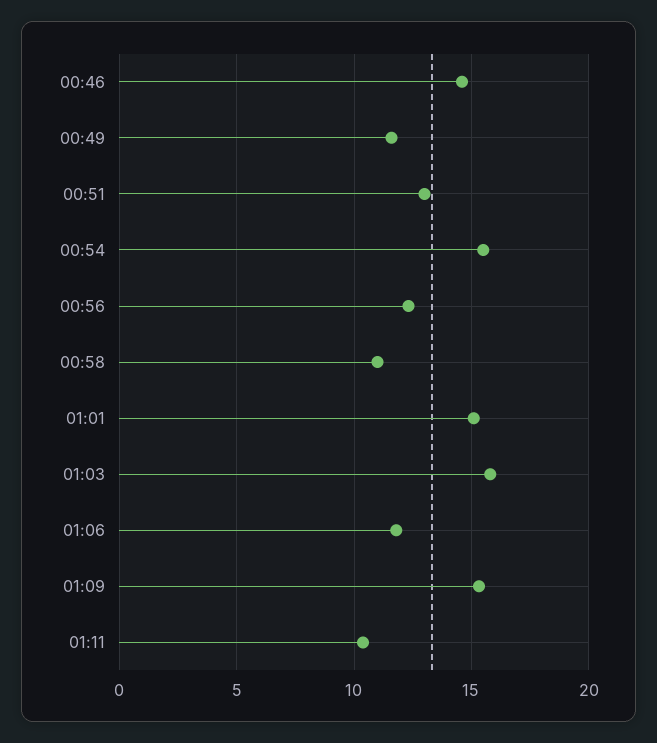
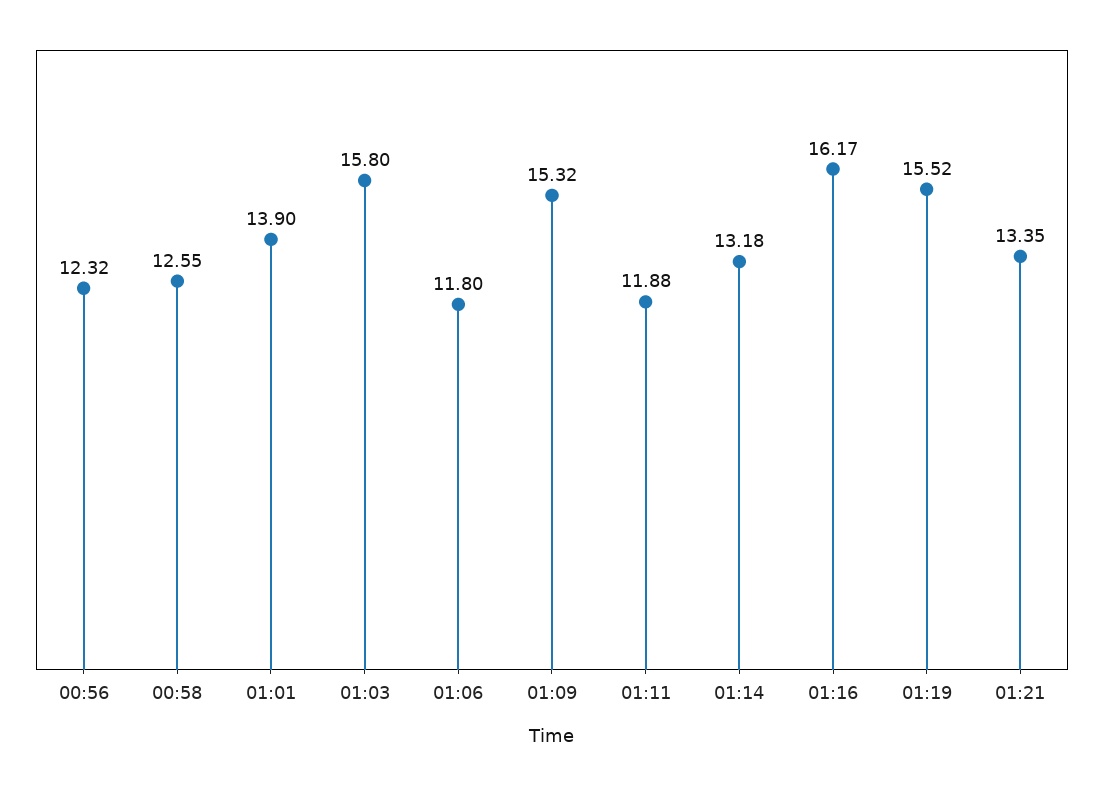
00:46: 14.5 -> none
00:49: 11.5 -> none
00:51: 13 -> none
00:54: 15.5 -> none
00:58: 11 -> 12.55
01:01: 15 -> 13.9
01:11: 10.5 -> 11.88
01:14: none -> 13.18
01:16: none -> 16.17
01:19: none -> 15.52
01:21: none -> 13.35

